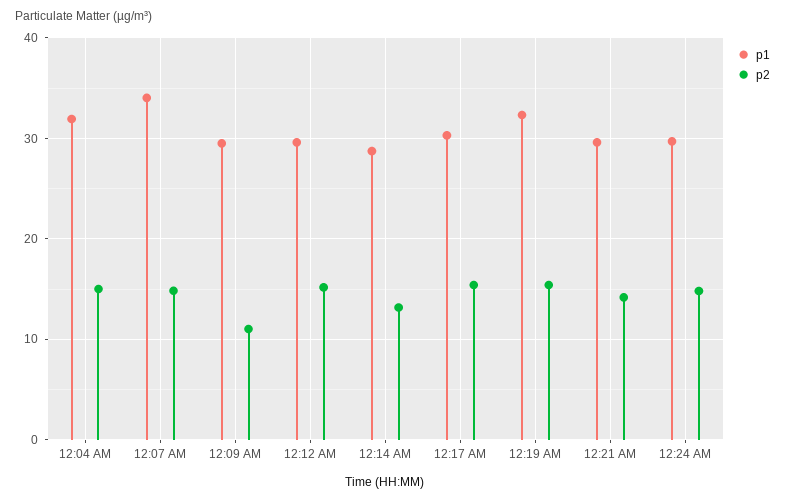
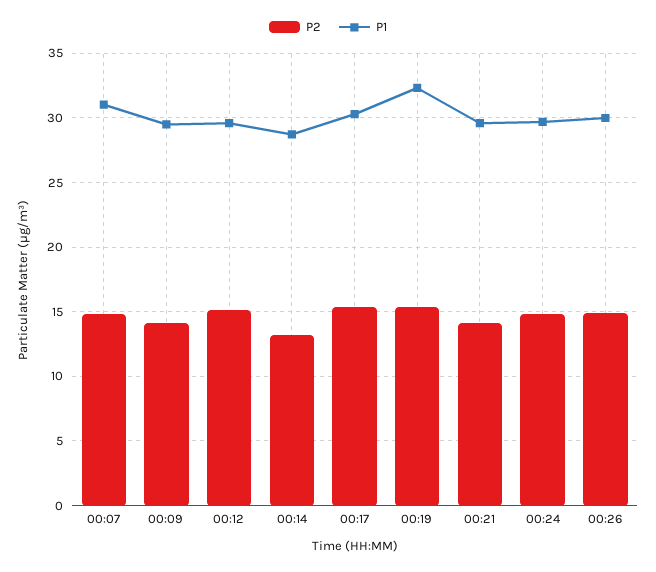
p1, 12:04 AM: 32 -> none
p2, 12:04 AM: 15 -> none
p1, 12:07 AM: 34 -> 31
p2, 12:09 AM: 11 -> 14
p2, 00:26: none -> 15
p1, 00:26: none -> 30

